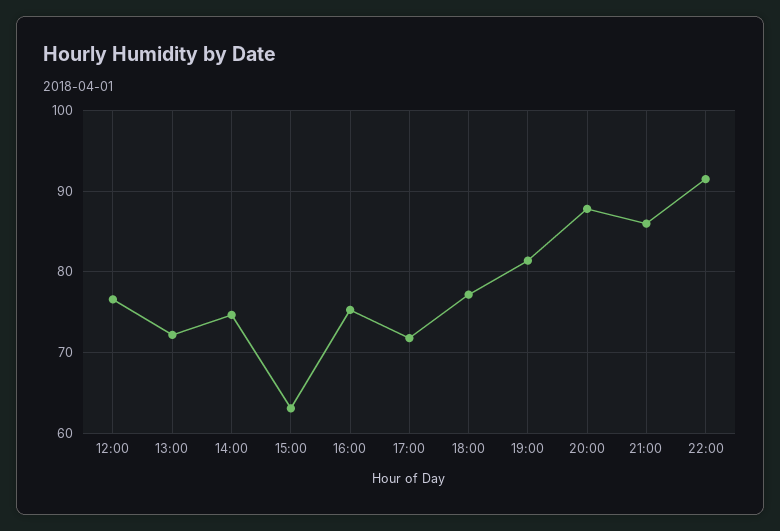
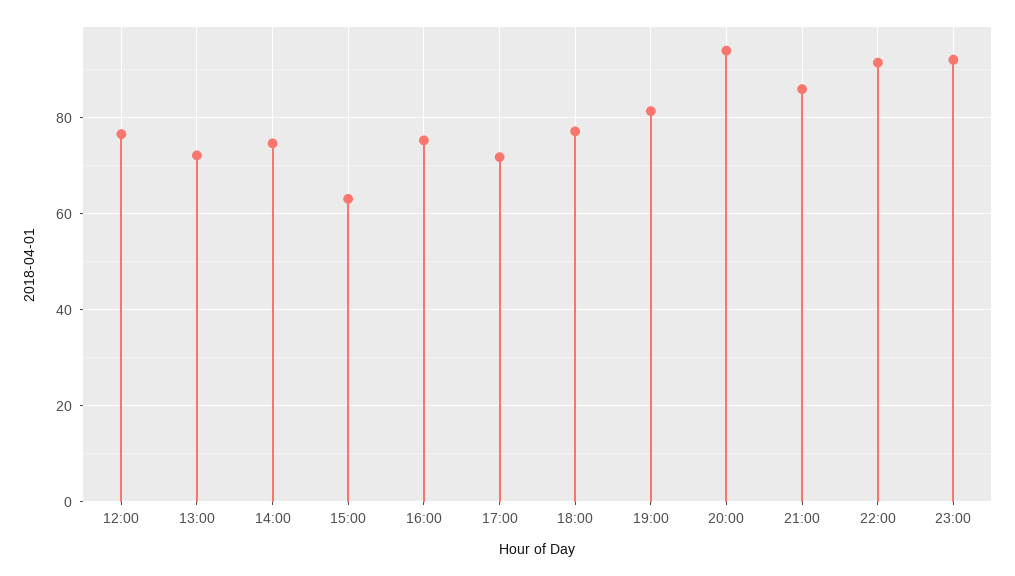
20:00: 88 -> 94
23:00: none -> 92

